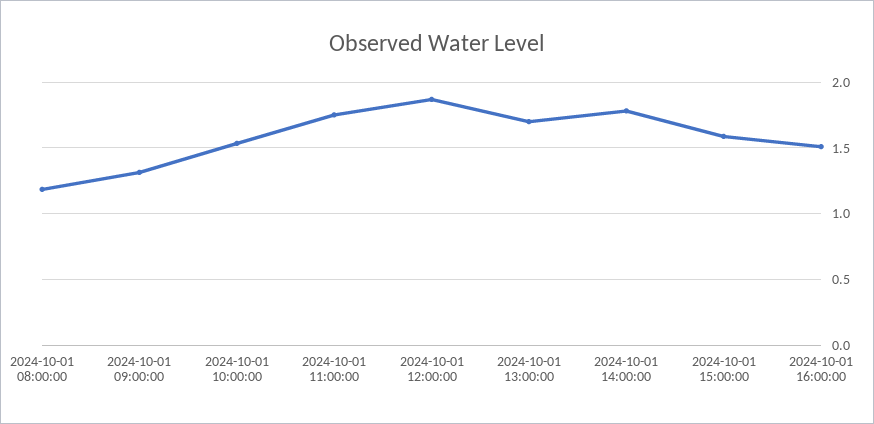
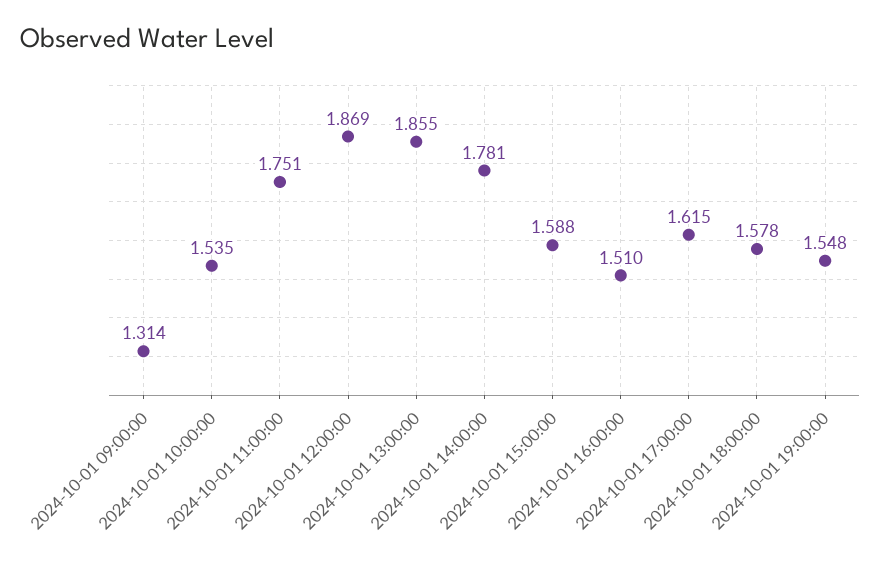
2024-10-01 08:00:00: 1.2 -> none
2024-10-01 13:00:00: 1.7 -> 1.855
2024-10-01 17:00:00: none -> 1.615
2024-10-01 18:00:00: none -> 1.578
2024-10-01 19:00:00: none -> 1.548

